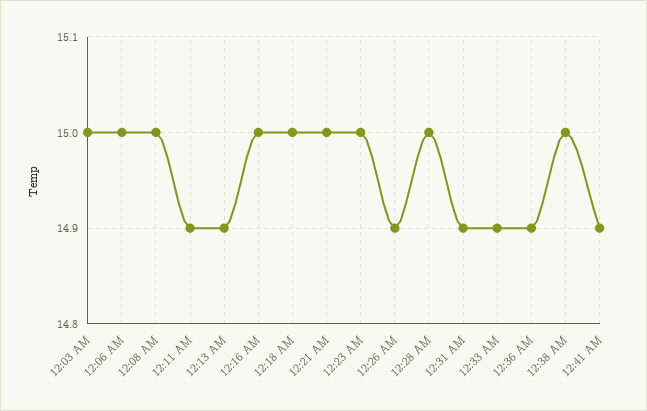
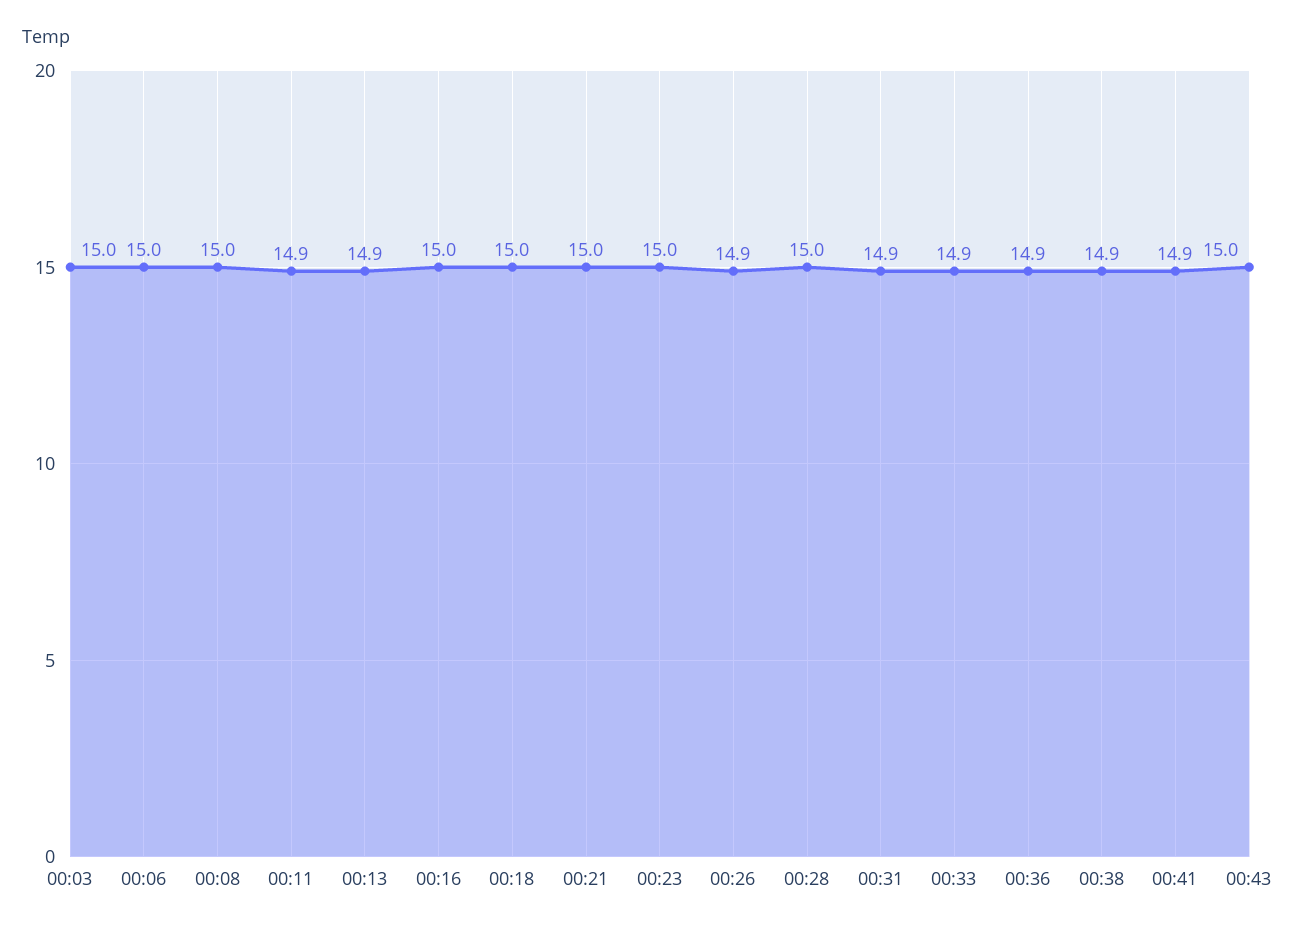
12:38 AM: 15 -> 14.9
00:43: none -> 15

